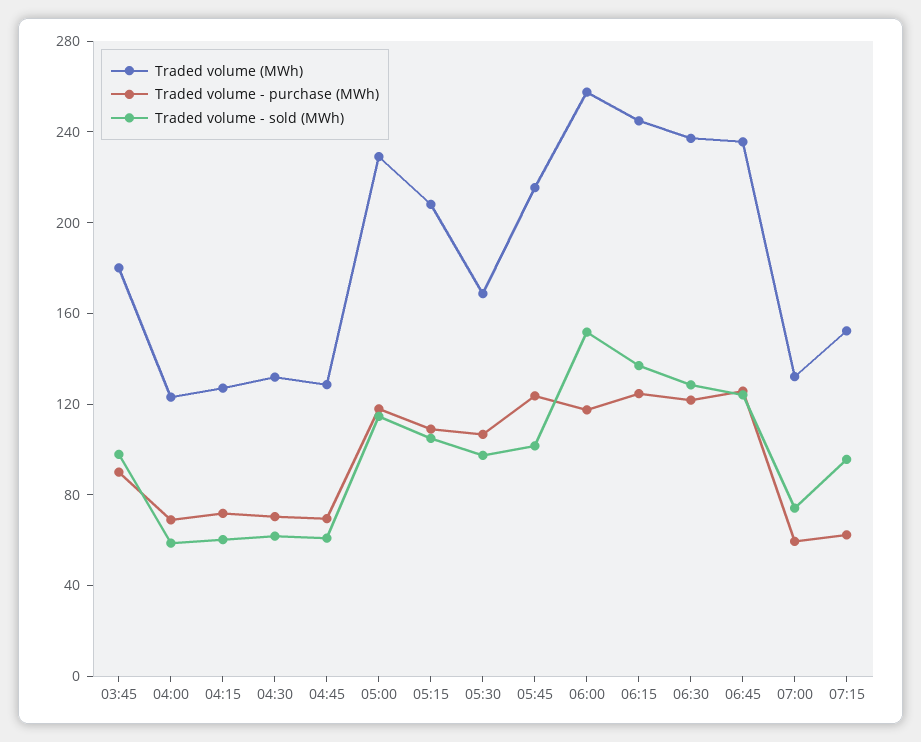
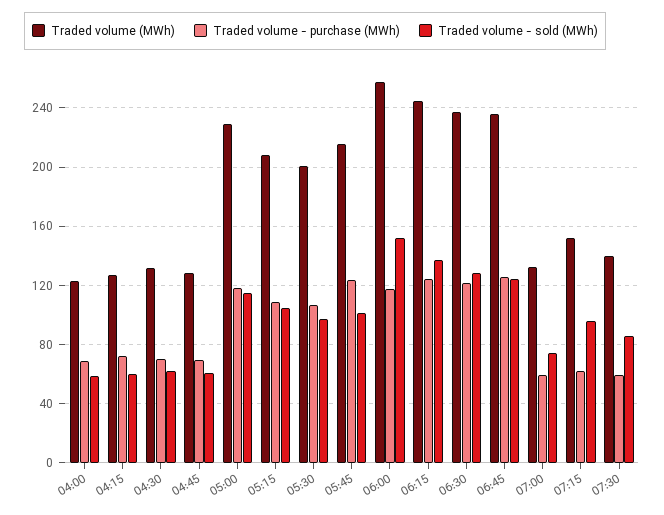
Traded volume (MWh), 03:45: 180 -> none
Traded volume - purchase (MWh), 03:45: 90 -> none
Traded volume - sold (MWh), 03:45: 100 -> none
Traded volume (MWh), 05:30: 170 -> 200
Traded volume (MWh), 07:30: none -> 140
Traded volume - purchase (MWh), 07:30: none -> 60
Traded volume - sold (MWh), 07:30: none -> 85

